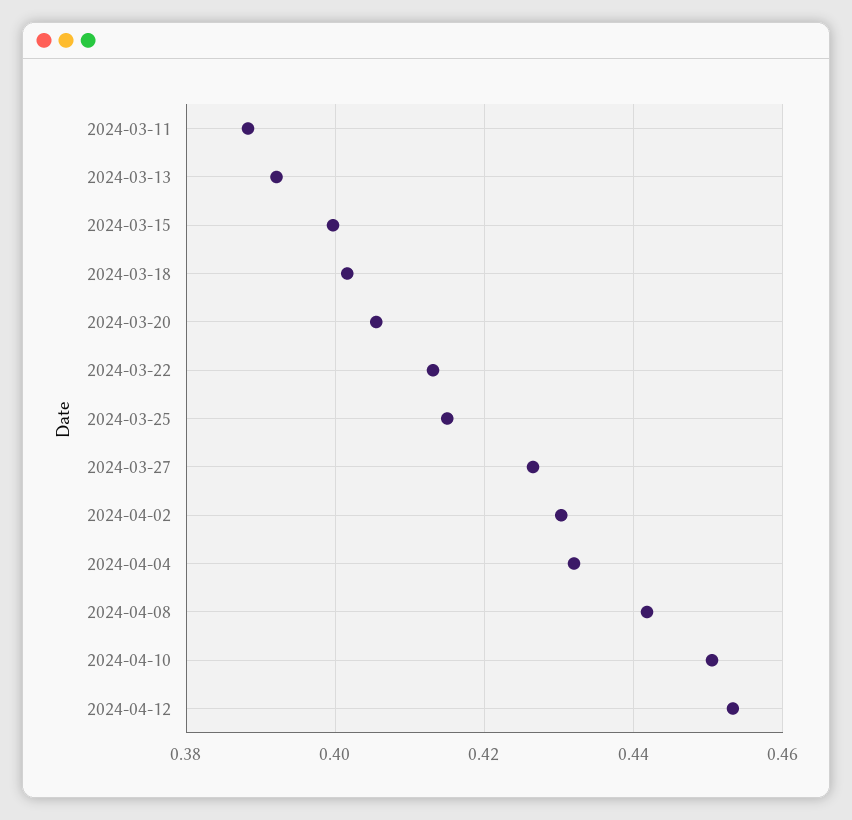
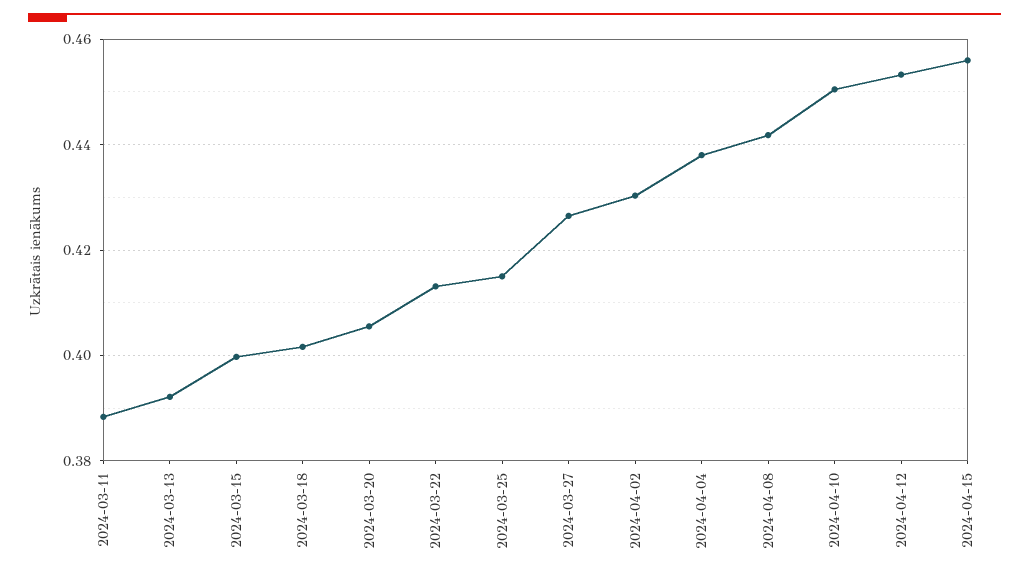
2024-04-04: 0.432 -> 0.438
2024-04-15: none -> 0.456

